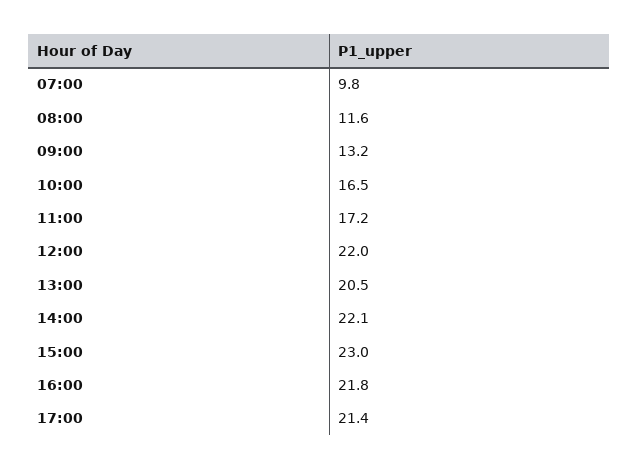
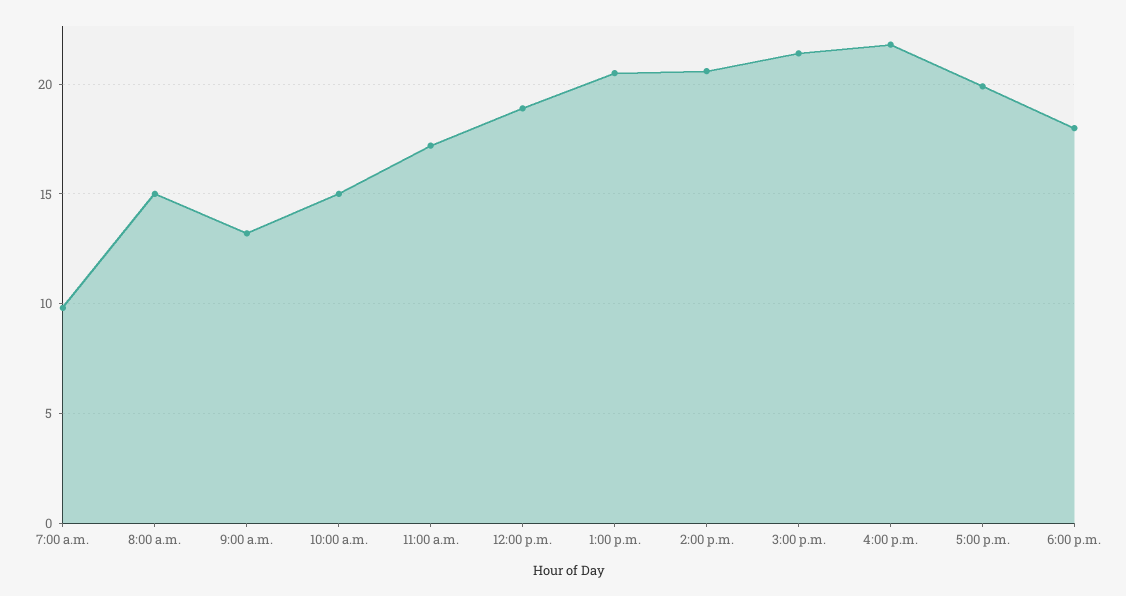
08:00: 11.6 -> 15
10:00: 16.5 -> 15
12:00: 22 -> 19
14:00: 22.1 -> 20.5
15:00: 23 -> 21.5
17:00: 21.4 -> 20
6:00 p.m.: none -> 18

